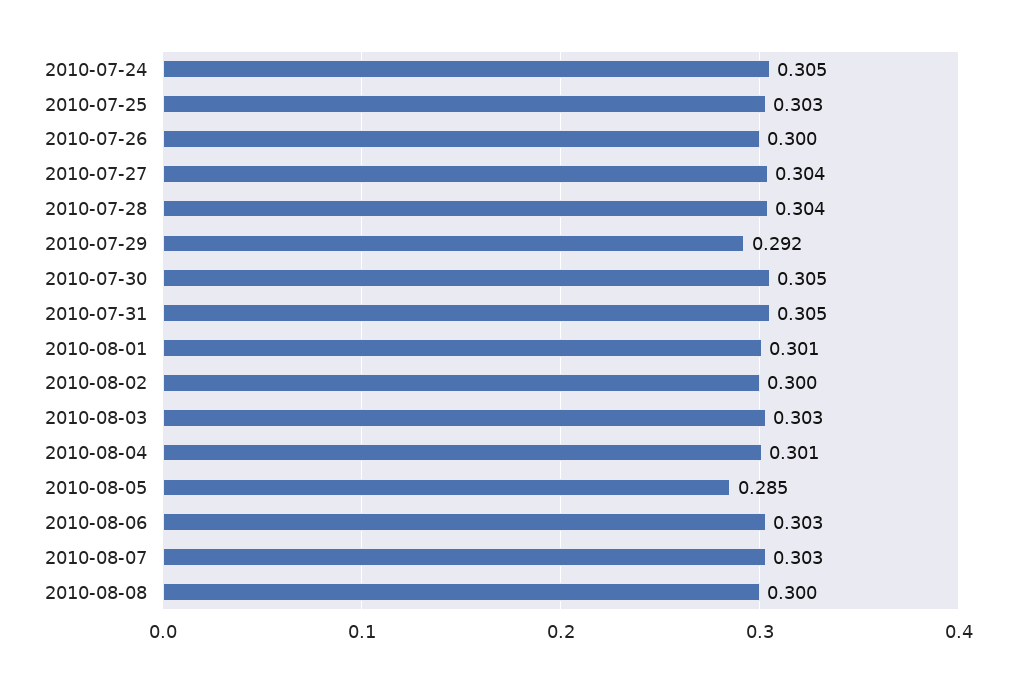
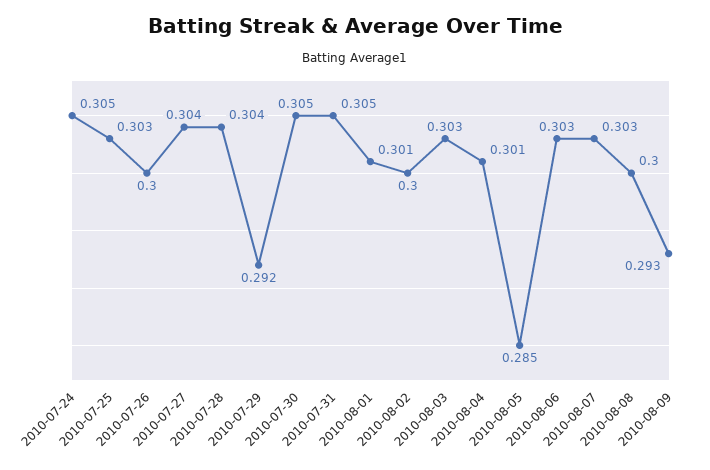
2010-08-09: none -> 0.293

